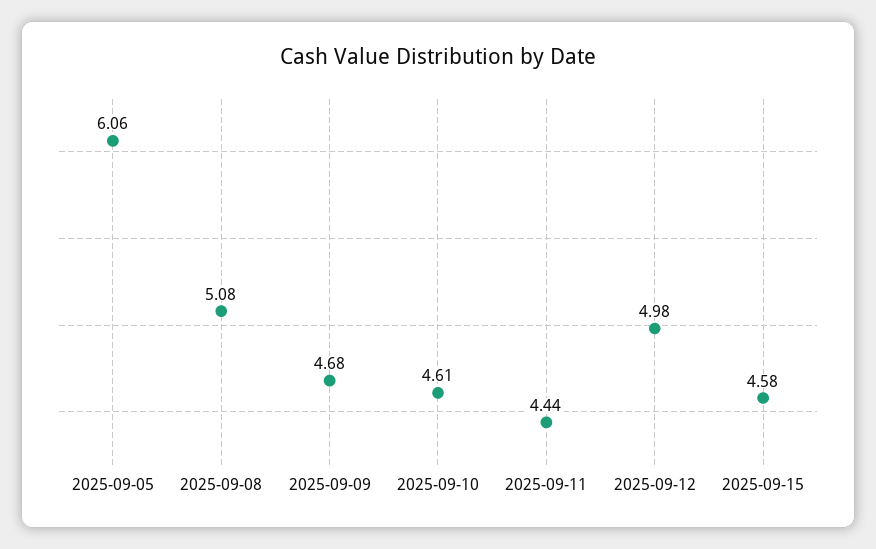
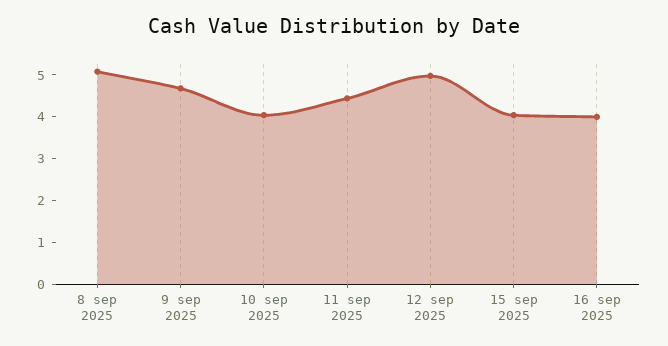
2025-09-05: 6.06 -> none
2025-09-10: 4.61 -> 4
2025-09-15: 4.58 -> 4
16 sep 2025: none -> 4

